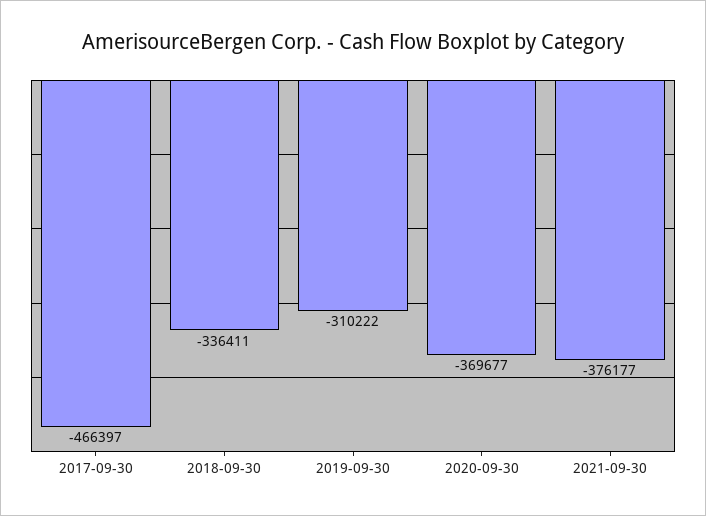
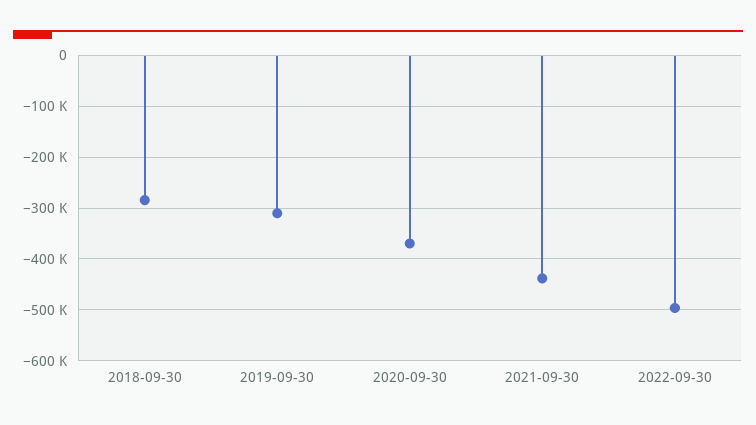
2017-09-30: -466397 -> none
2018-09-30: -336411 -> -280000
2021-09-30: -376177 -> -440000
2022-09-30: none -> -500000

